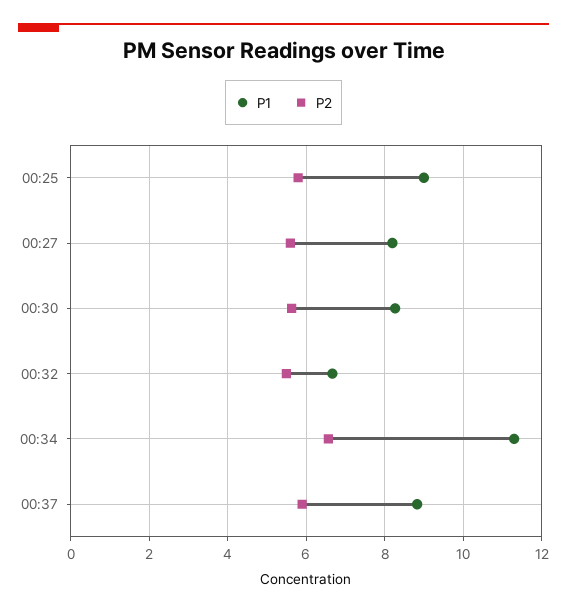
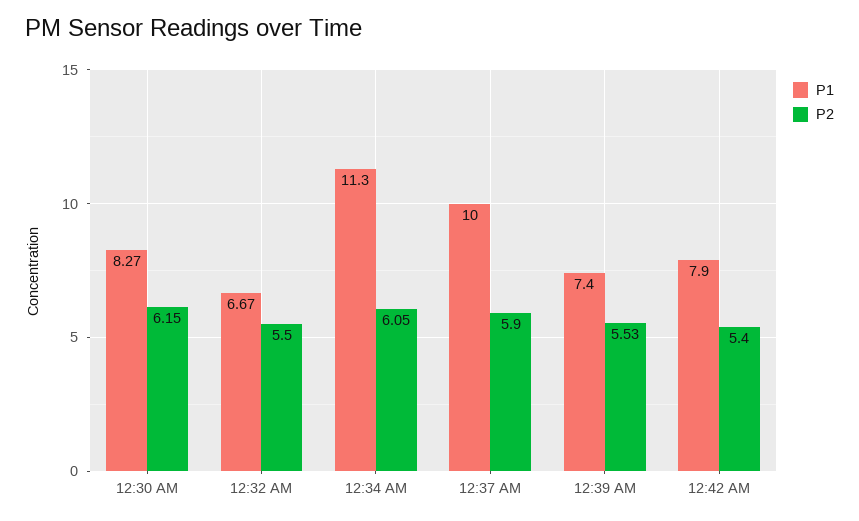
P1, 00:25: 9 -> none
P2, 00:25: 5.8 -> none
P1, 00:27: 8.2 -> none
P2, 00:27: 5.6 -> none
P2, 00:30: 5.6 -> 6.15
P2, 00:34: 6.6 -> 6.05
P1, 00:37: 8.8 -> 10
P1, 12:39 AM: none -> 7.4
P2, 12:39 AM: none -> 5.53
P1, 12:42 AM: none -> 7.9
P2, 12:42 AM: none -> 5.4

